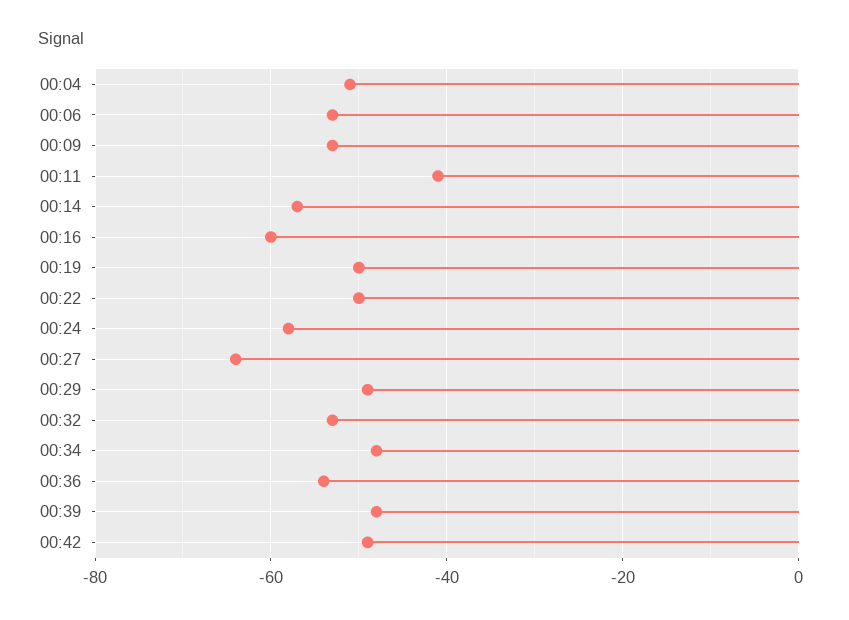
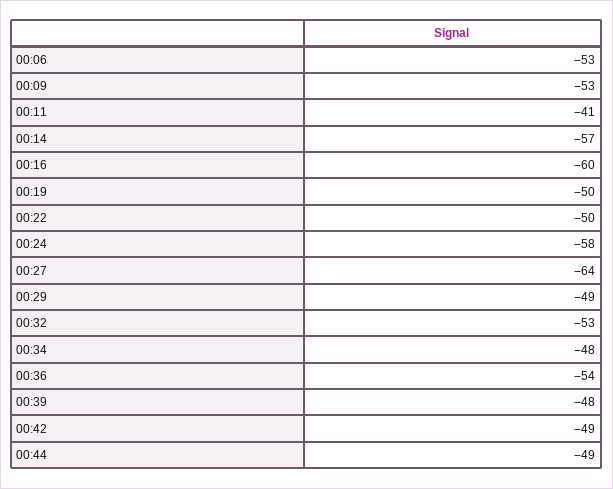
00:04: -50 -> none
00:44: none -> -49

